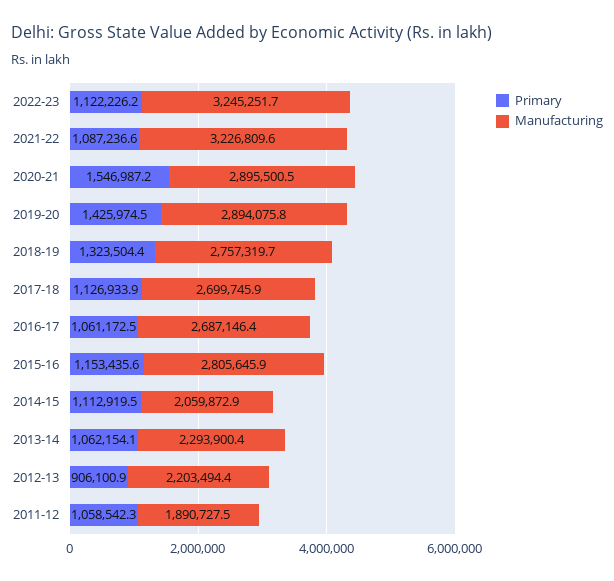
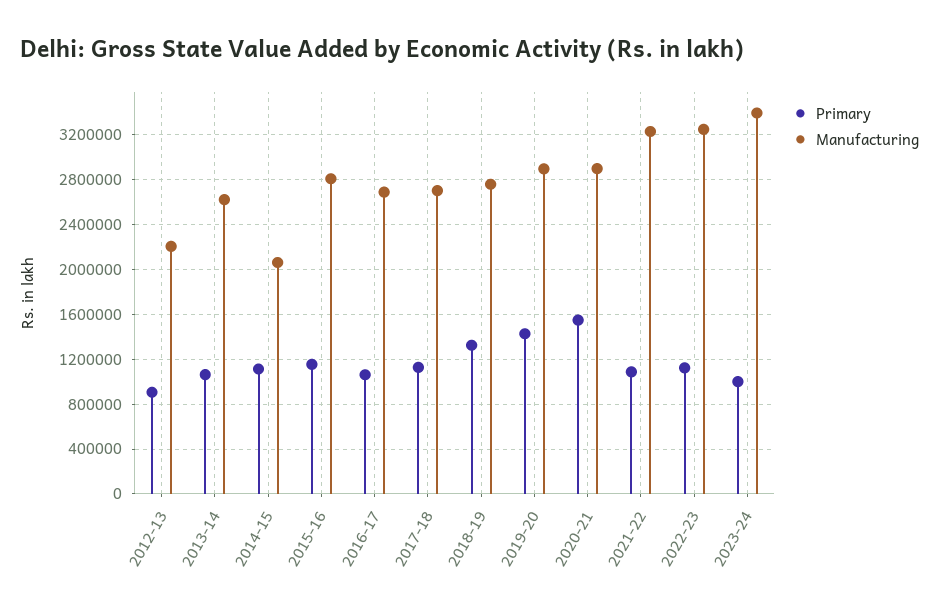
Manufacturing, 2013-14: 2293900.4 -> 2600000
Primary, 2011-12: 1058542.3 -> none
Manufacturing, 2011-12: 1890727.5 -> none
Primary, 2023-24: none -> 1000000
Manufacturing, 2023-24: none -> 3400000

